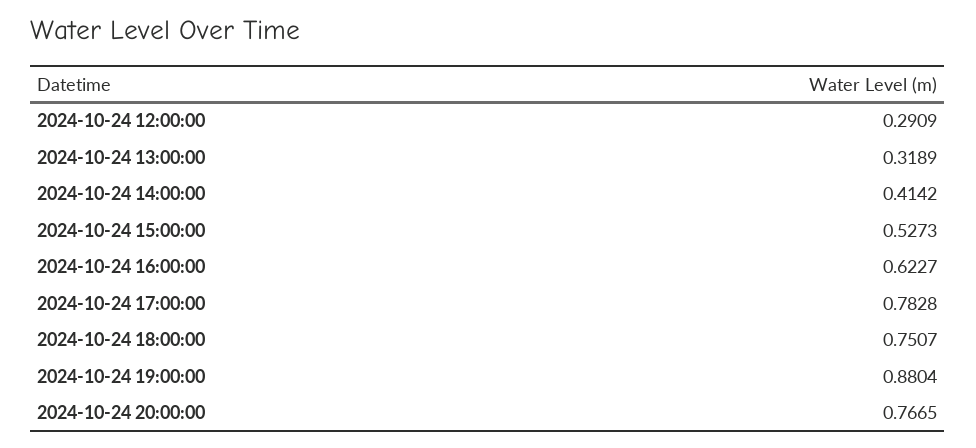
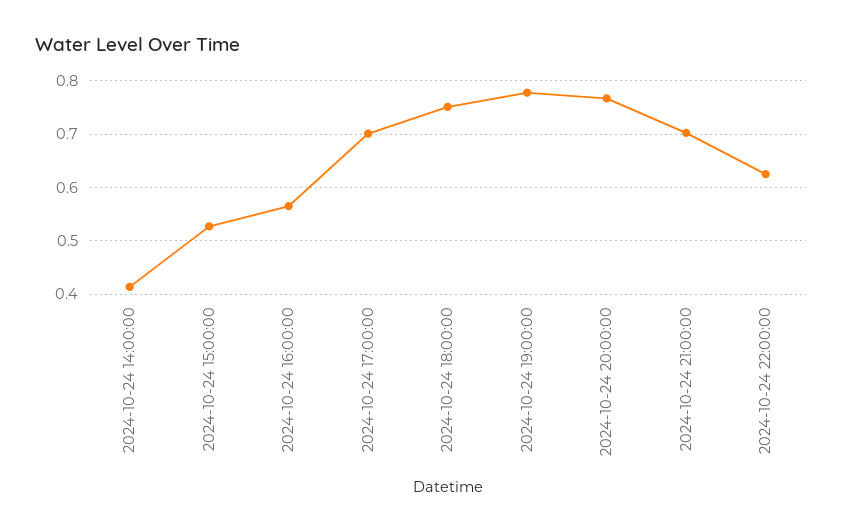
2024-10-24 12:00:00: 0.2909 -> none
2024-10-24 13:00:00: 0.3189 -> none
2024-10-24 16:00:00: 0.6227 -> 0.56
2024-10-24 17:00:00: 0.7828 -> 0.7
2024-10-24 19:00:00: 0.8804 -> 0.78
2024-10-24 21:00:00: none -> 0.7
2024-10-24 22:00:00: none -> 0.62

